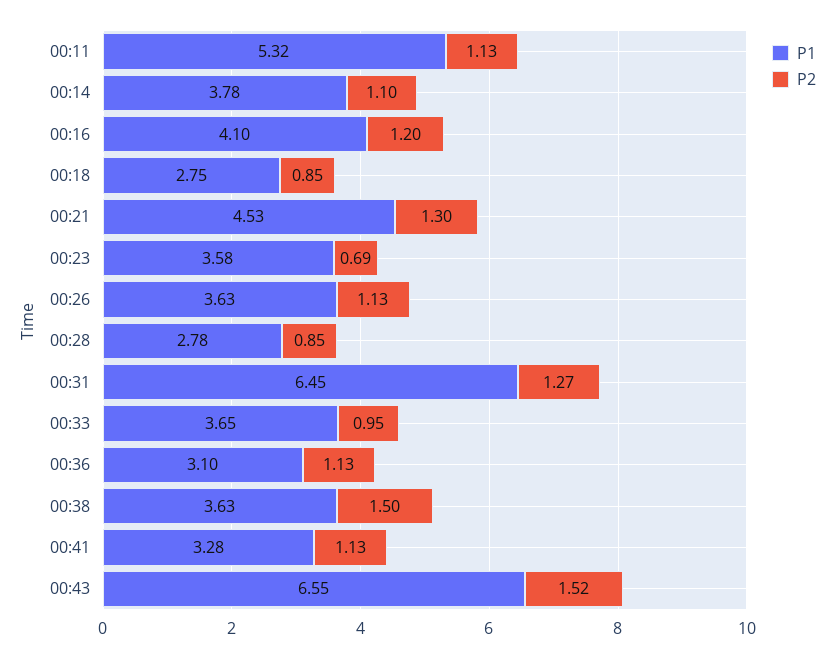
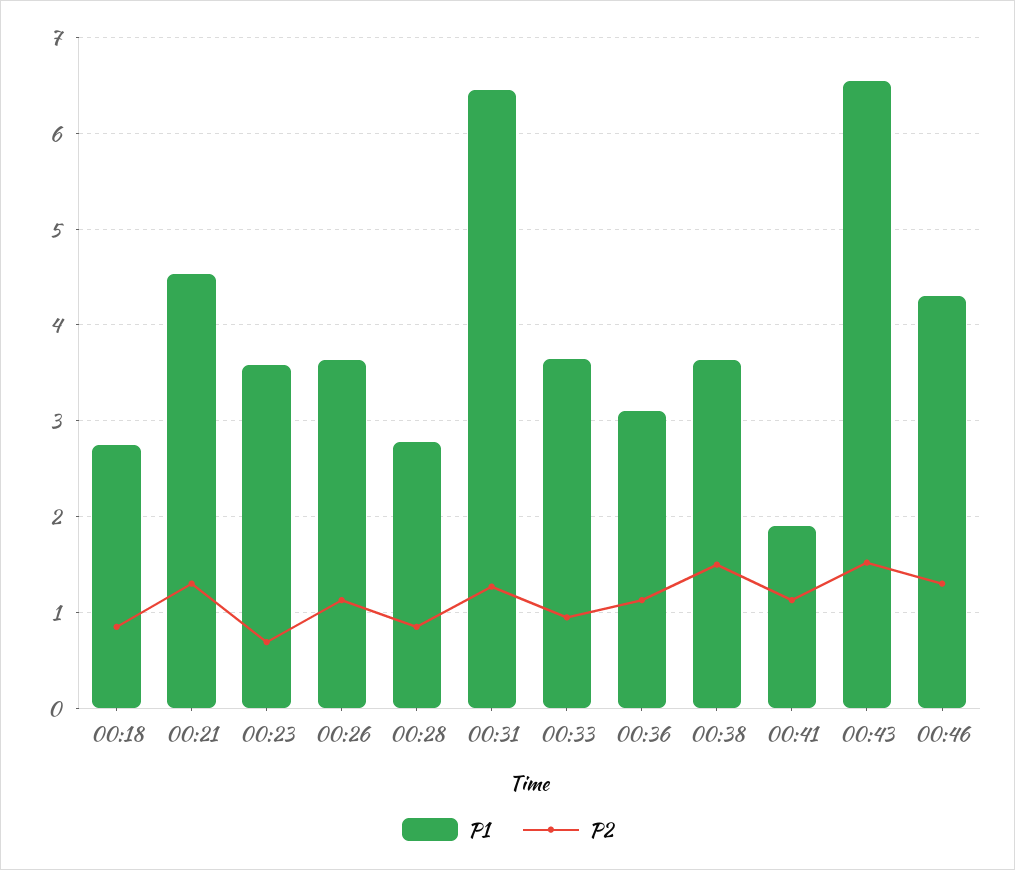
P1, 00:11: 5.32 -> none
P2, 00:11: 1.13 -> none
P1, 00:14: 3.78 -> none
P2, 00:14: 1.1 -> none
P1, 00:16: 4.1 -> none
P2, 00:16: 1.2 -> none
P1, 00:41: 3.28 -> 1.9
P1, 00:46: none -> 4.3
P2, 00:46: none -> 1.3

